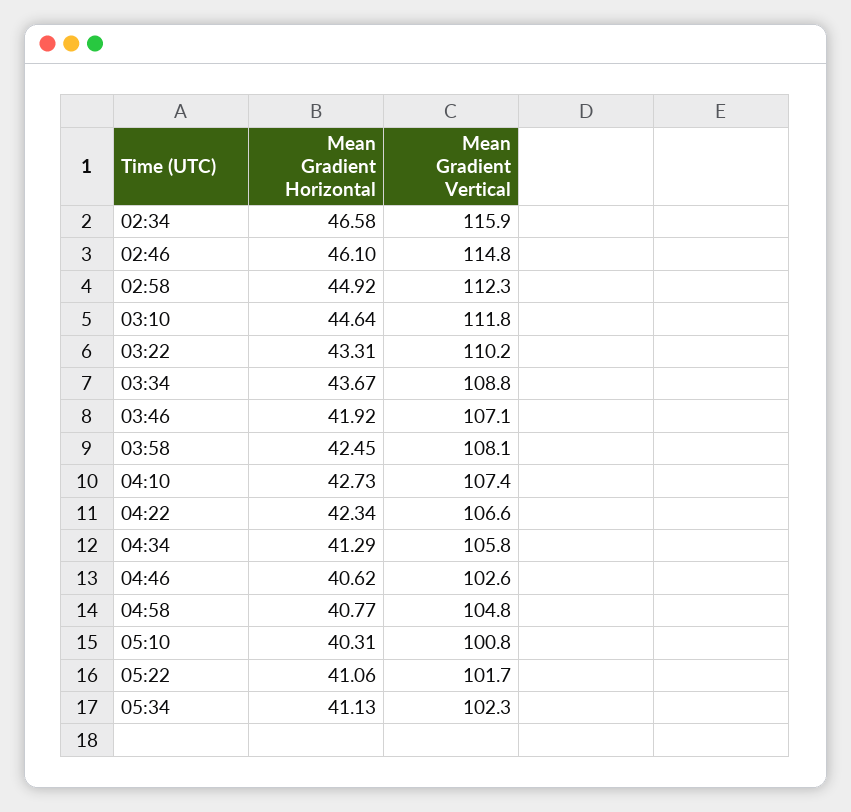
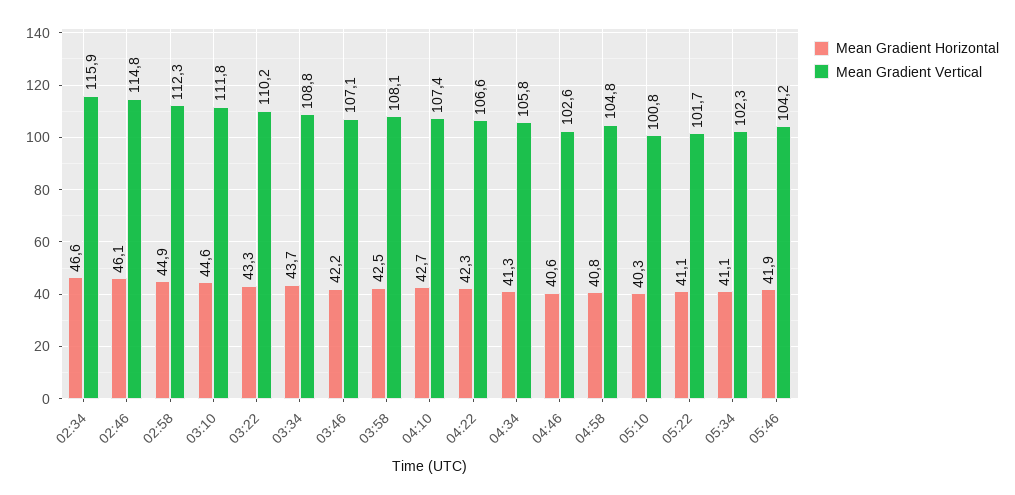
Mean Gradient Horizontal, 03:46: 41.92 -> 42.2
Mean Gradient Horizontal, 05:46: none -> 41.9
Mean Gradient Vertical, 05:46: none -> 104.2

